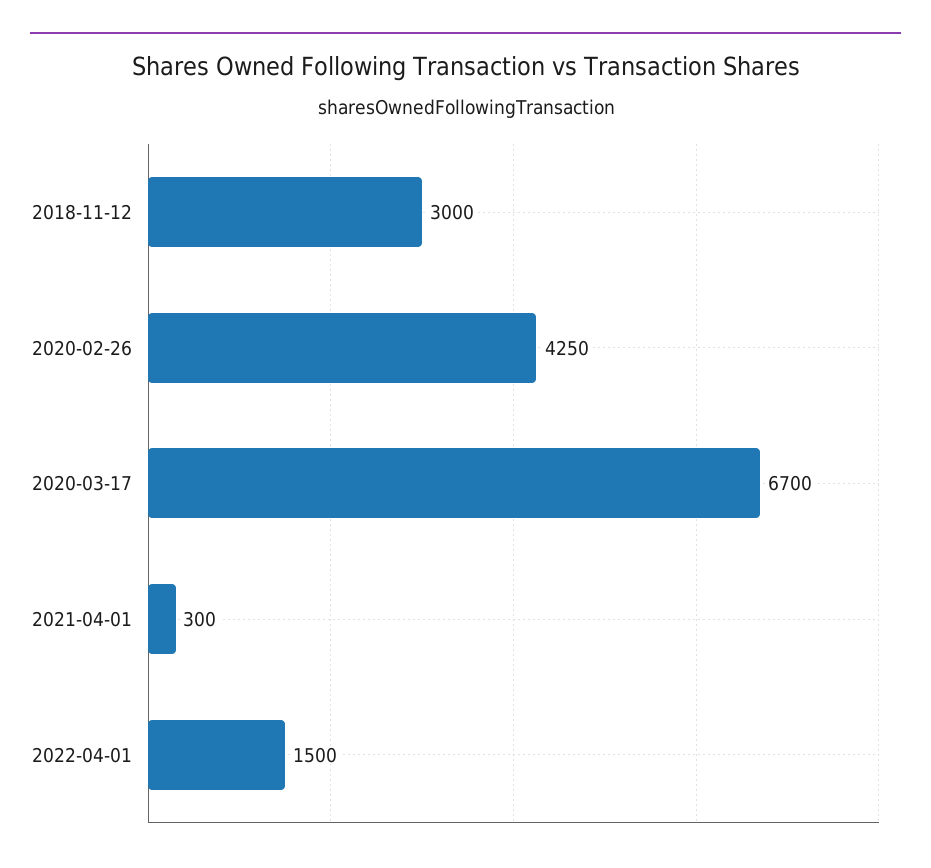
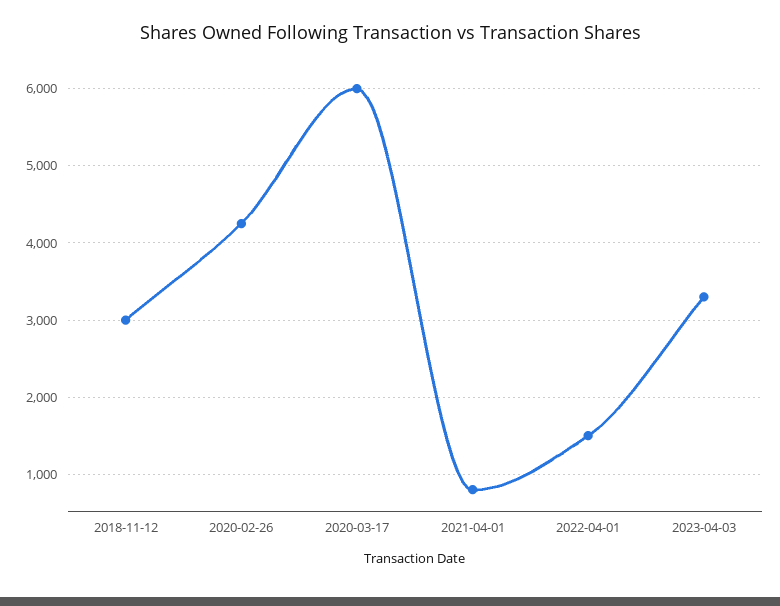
2020-03-17: 6700 -> 6000
2021-04-01: 300 -> 800
2023-04-03: none -> 3300

